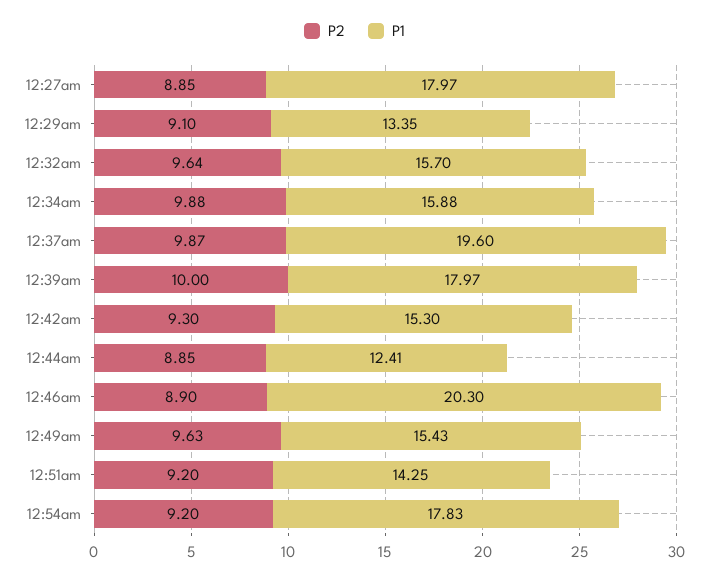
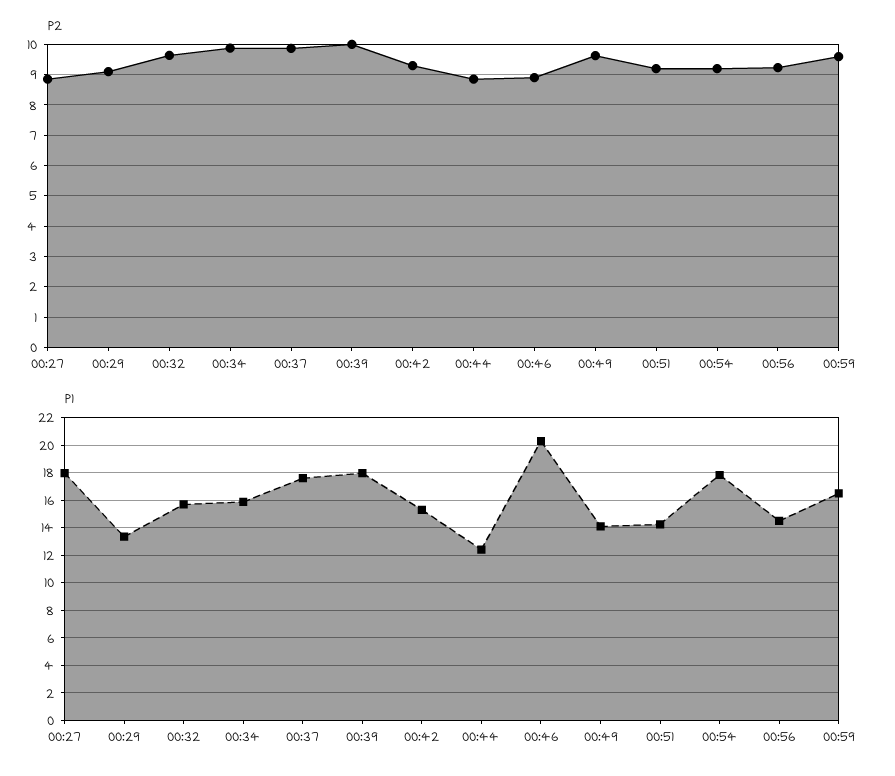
P1, 12:37am: 19.6 -> 17.5
P1, 12:49am: 15.43 -> 14
P2, 00:56: none -> 9.2
P2, 00:59: none -> 9.6
P1, 00:56: none -> 14.5
P1, 00:59: none -> 16.5

